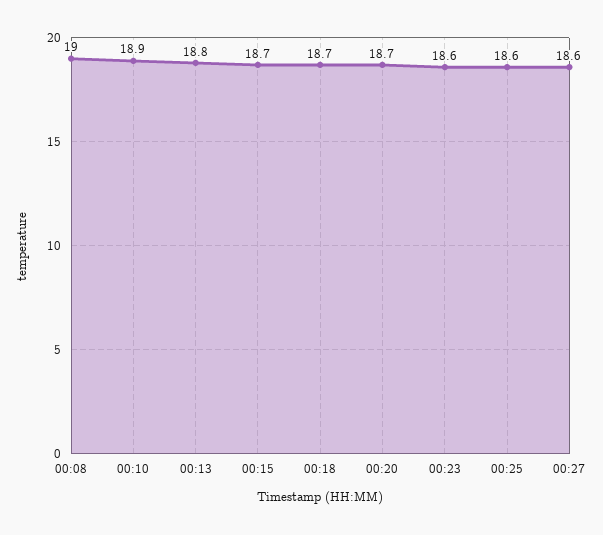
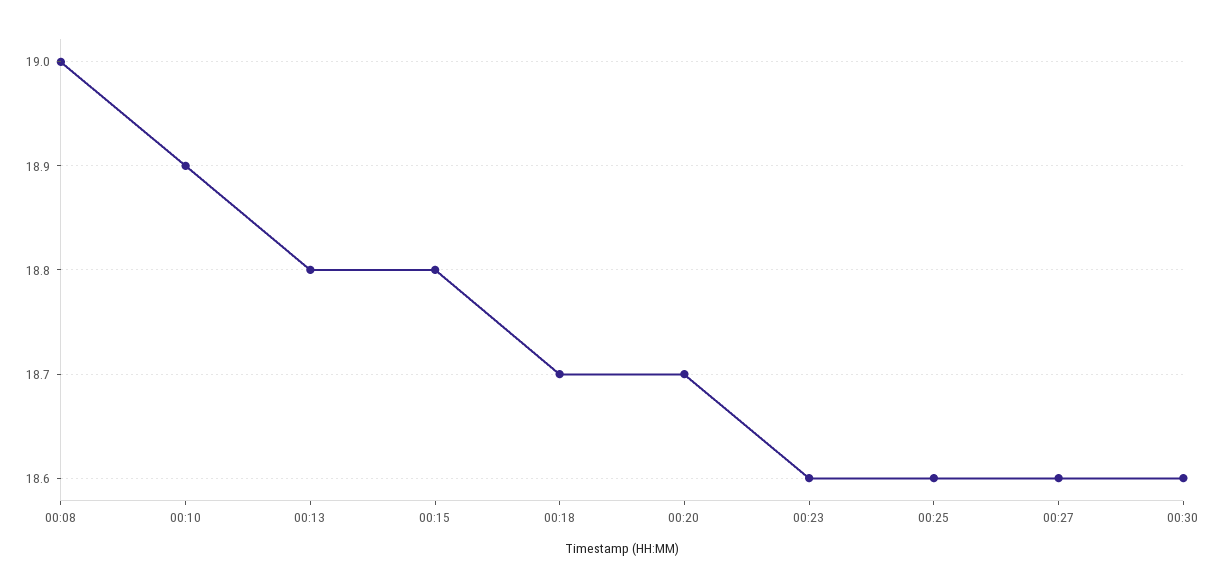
00:15: 18.7 -> 18.8
00:30: none -> 18.6

